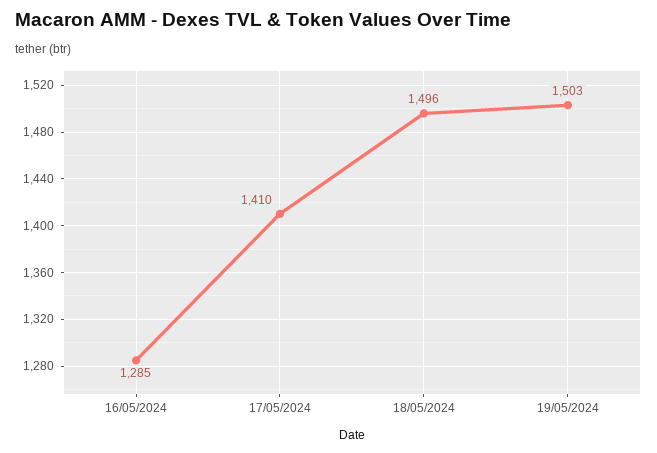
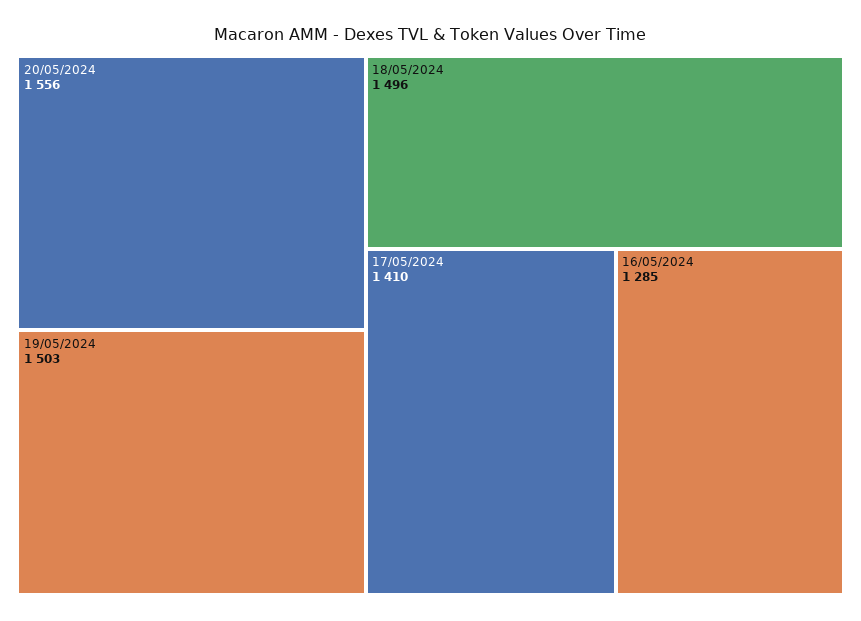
20/05/2024: none -> 1556

